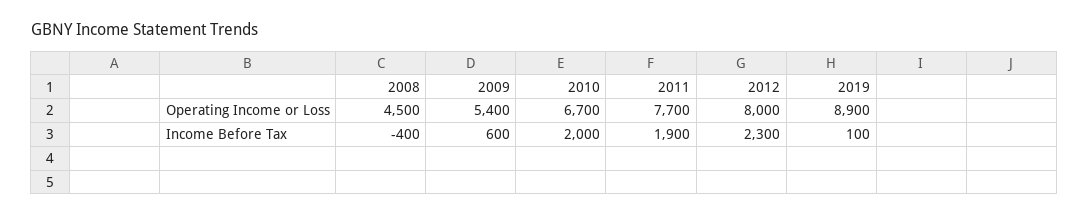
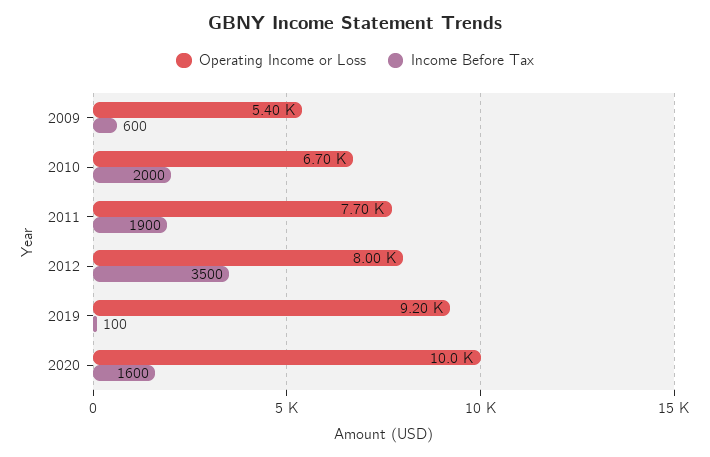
Operating Income or Loss, 2008: 4500 -> none
Operating Income or Loss, 2019: 8900 -> 9200
Income Before Tax, 2008: -400 -> none
Income Before Tax, 2012: 2300 -> 3500
Operating Income or Loss, 2020: none -> 10000
Income Before Tax, 2020: none -> 1600

